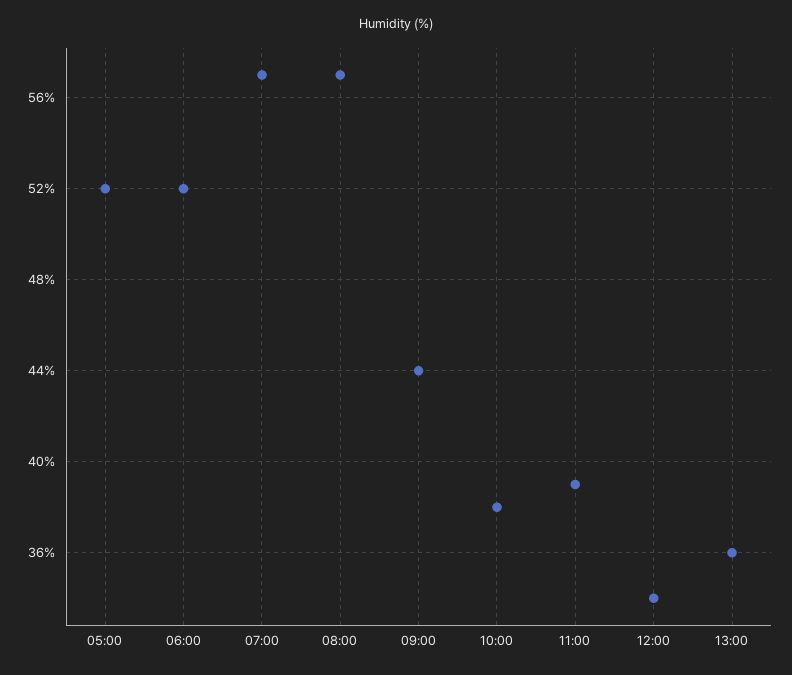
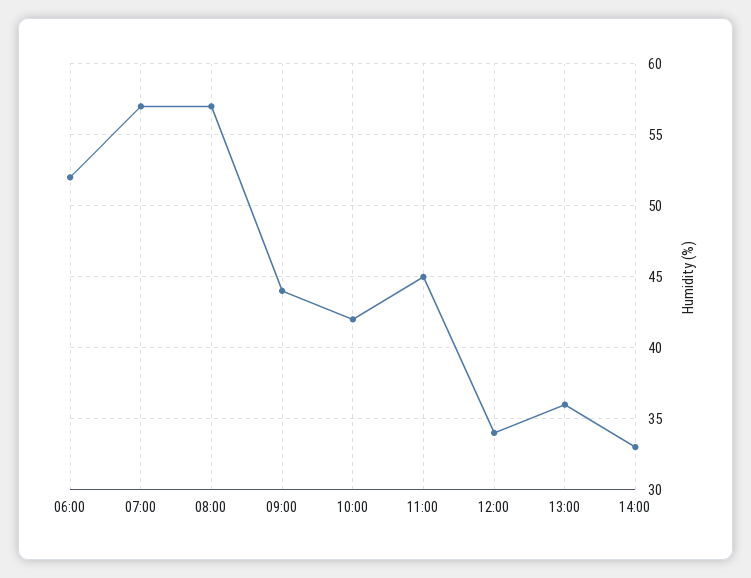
05:00: 52 -> none
10:00: 38 -> 42
11:00: 39 -> 45
14:00: none -> 33

